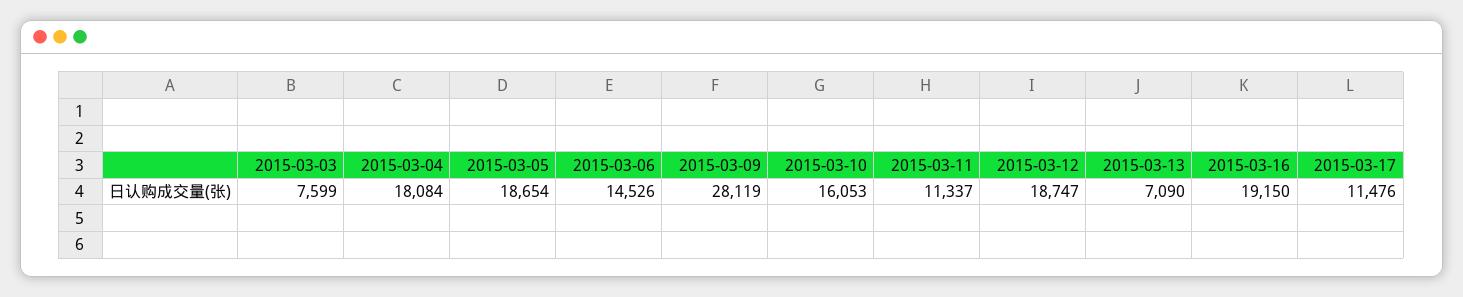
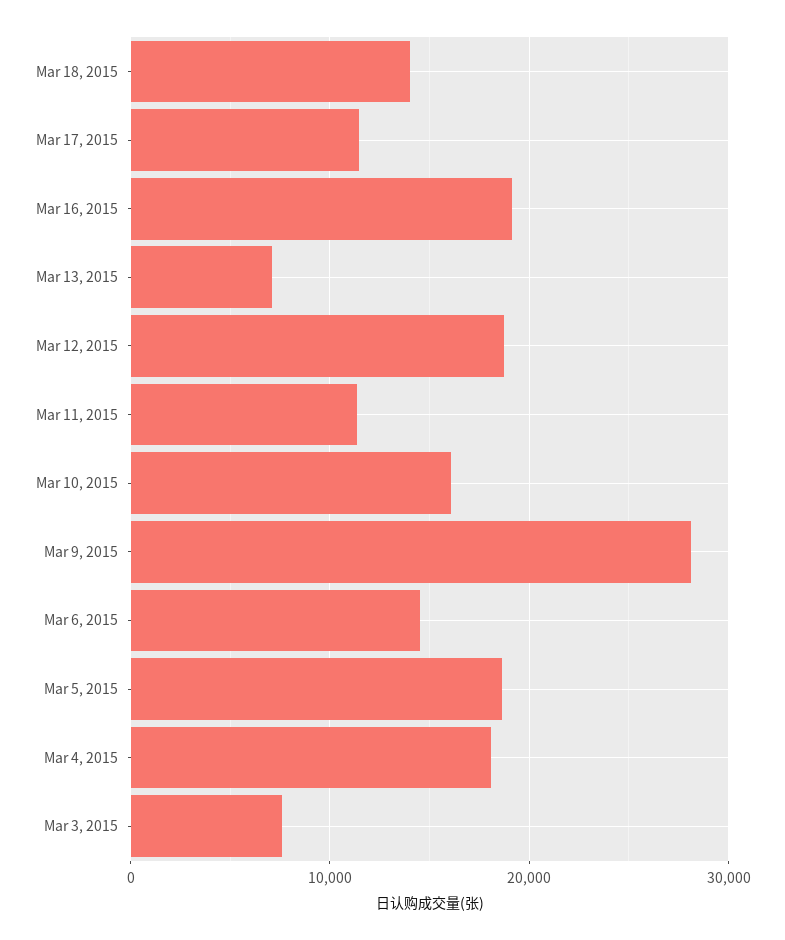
Mar 18, 2015: none -> 14000

